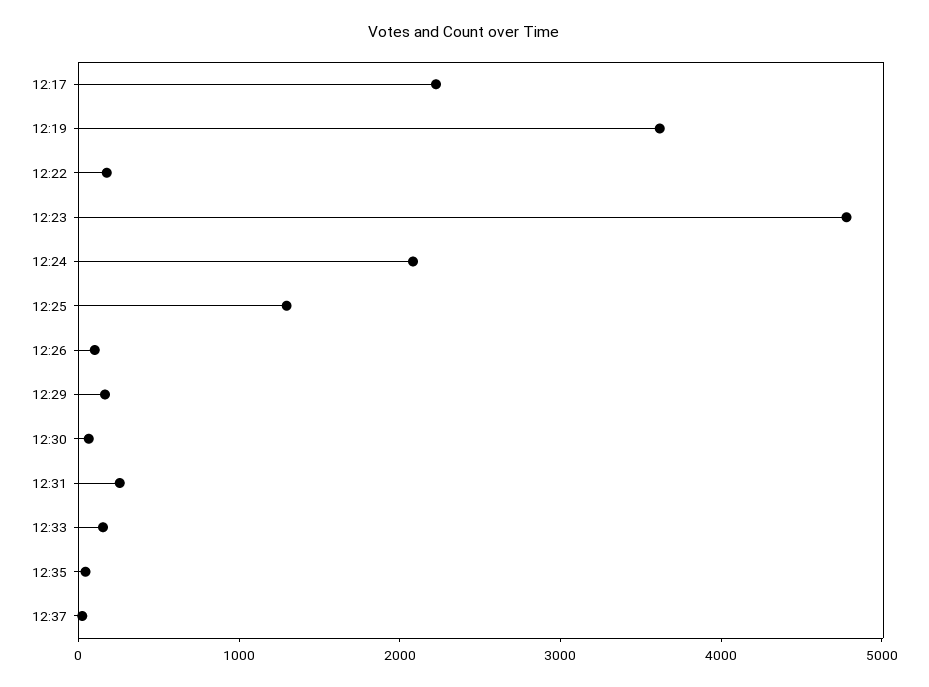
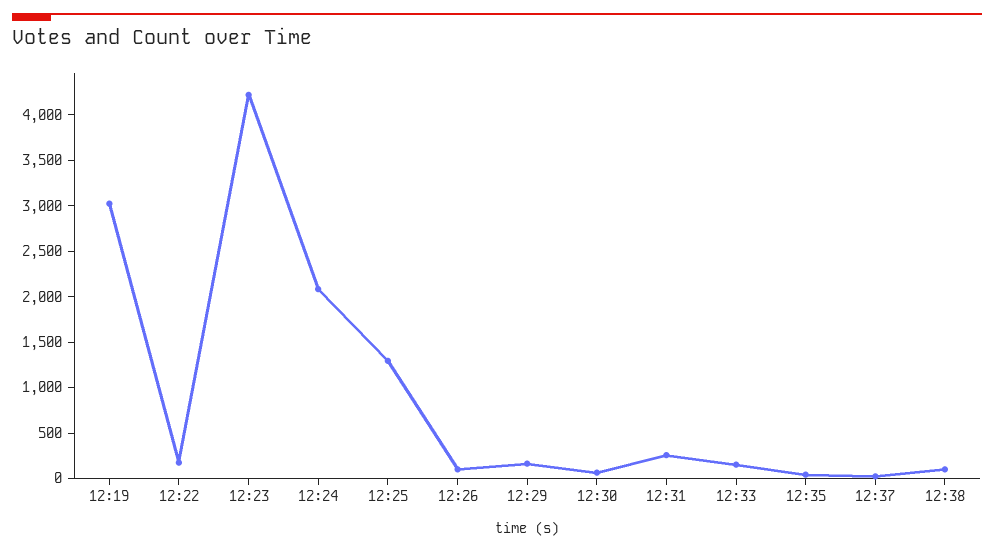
12:17: 2200 -> none
12:19: 3600 -> 3000
12:23: 4800 -> 4200
12:38: none -> 100

